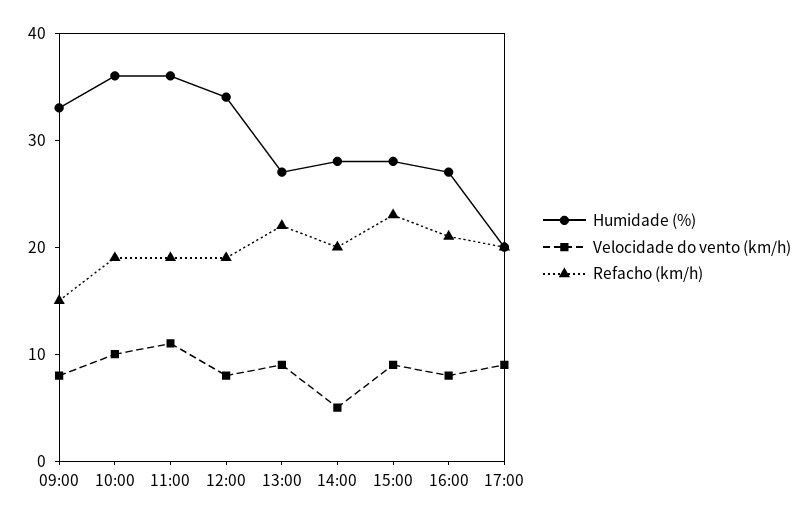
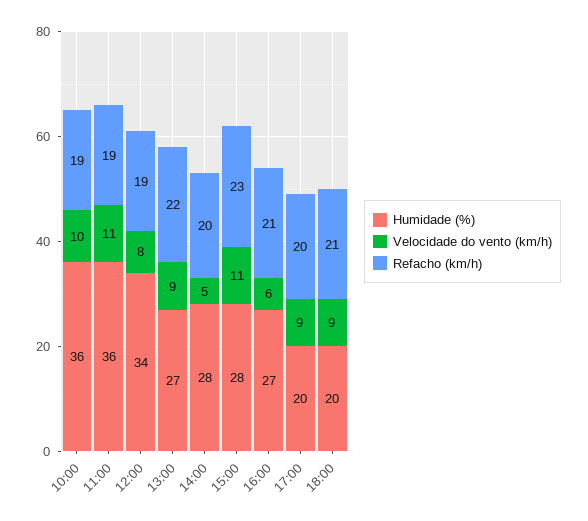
Humidade (%), 09:00: 33 -> none
Velocidade do vento (km/h), 09:00: 8 -> none
Refacho (km/h), 09:00: 15 -> none
Velocidade do vento (km/h), 15:00: 9 -> 11
Velocidade do vento (km/h), 16:00: 8 -> 6
Humidade (%), 18:00: none -> 20
Velocidade do vento (km/h), 18:00: none -> 9
Refacho (km/h), 18:00: none -> 21

